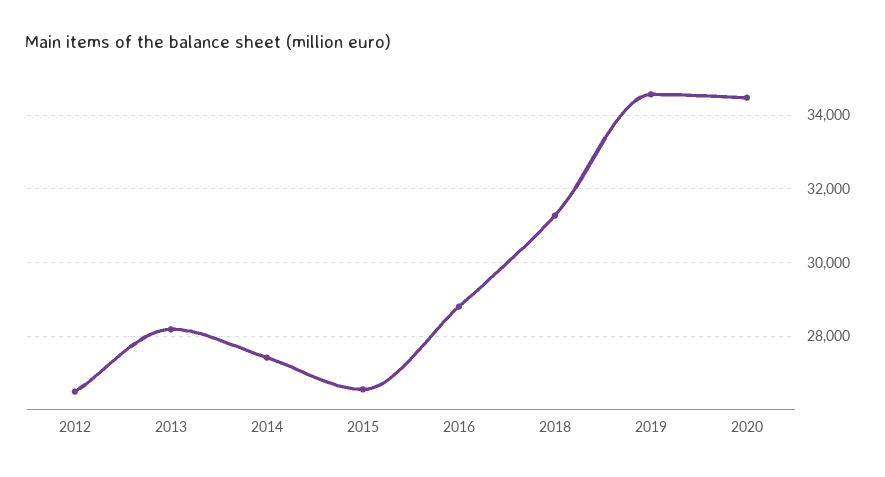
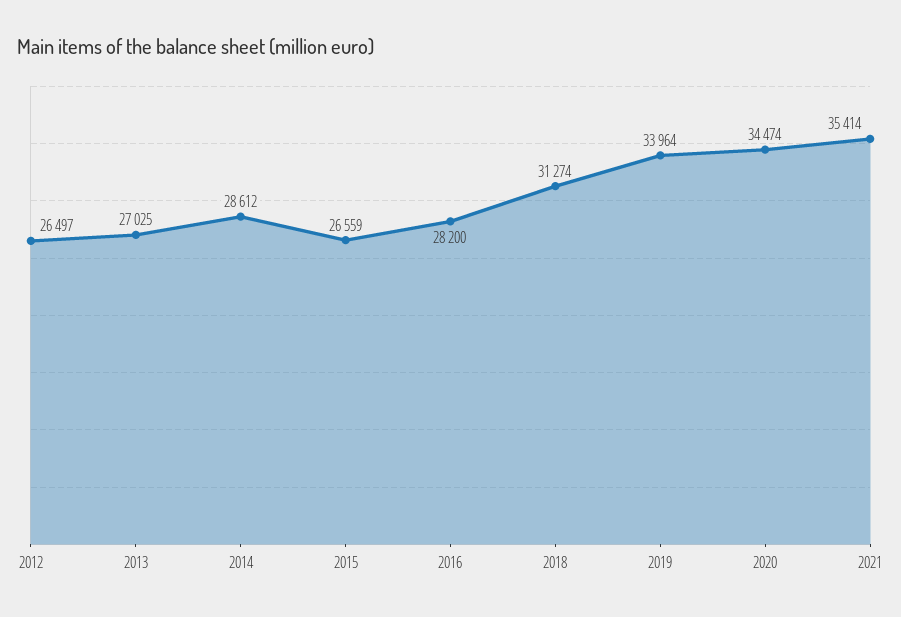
2013: 28200 -> 27025
2014: 27400 -> 28612
2016: 28800 -> 28200
2019: 34600 -> 33964
2021: none -> 35414

